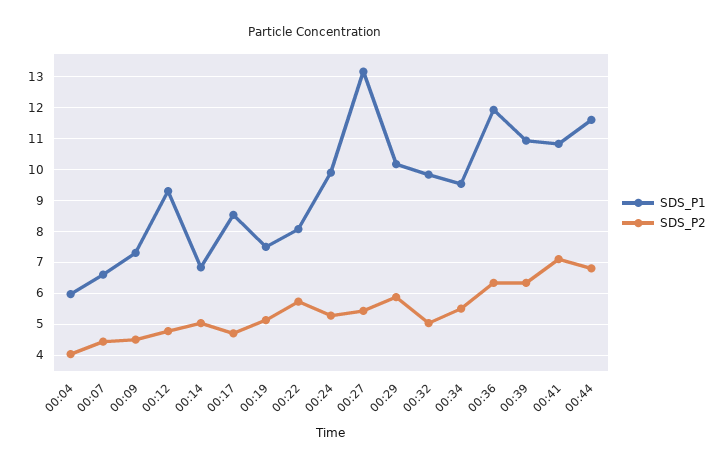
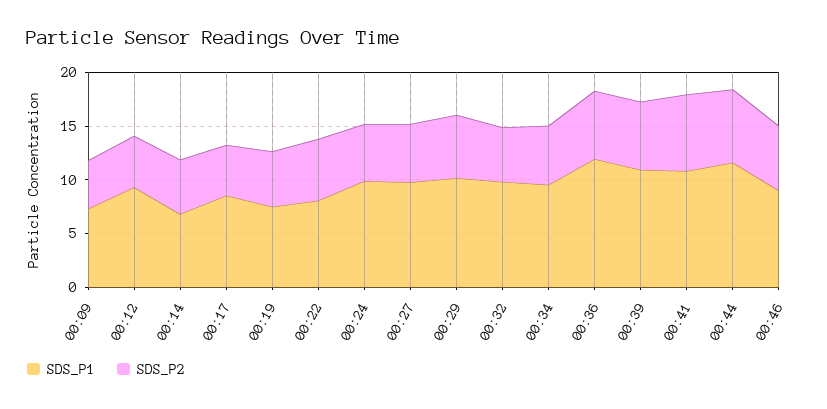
SDS_P1, 00:04: 6 -> none
SDS_P2, 00:04: 4 -> none
SDS_P1, 00:07: 6.6 -> none
SDS_P2, 00:07: 4.4 -> none
SDS_P1, 00:27: 13.2 -> 10
SDS_P1, 00:46: none -> 9
SDS_P2, 00:46: none -> 6

